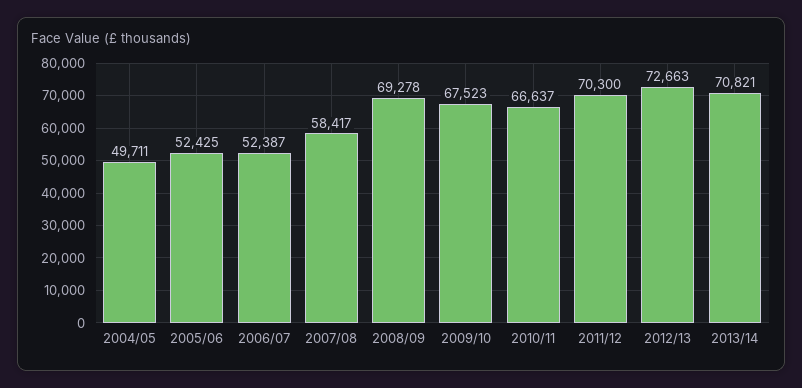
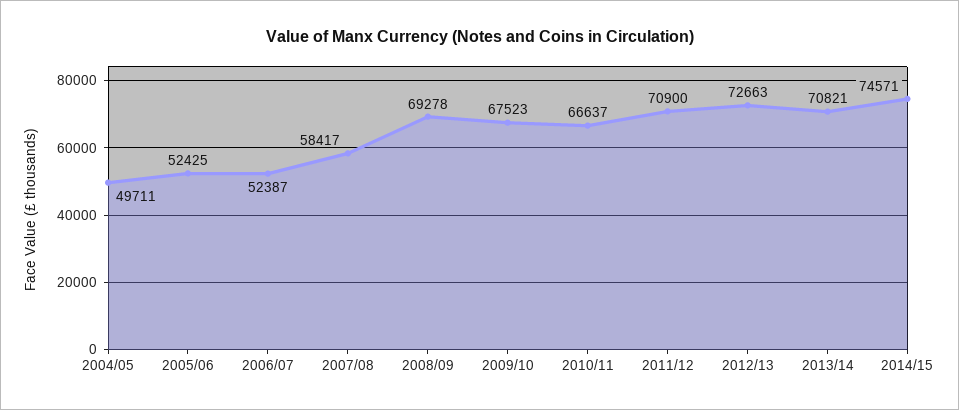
2011/12: 70300 -> 70900
2014/15: none -> 74571

